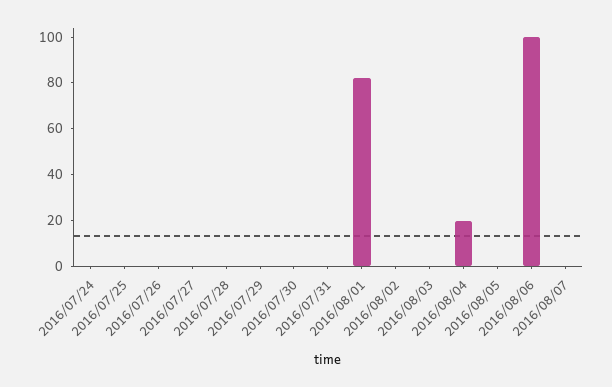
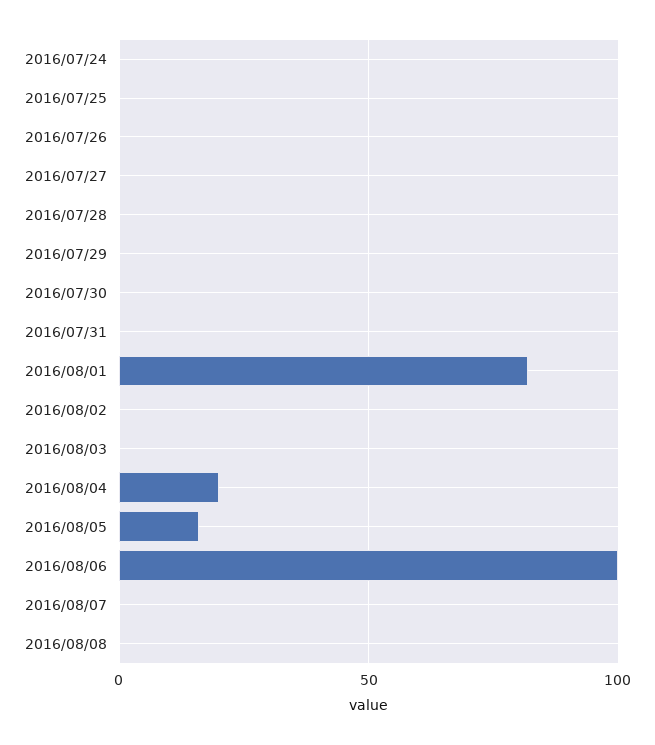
2016/08/05: 0 -> 15
2016/08/08: none -> 0

